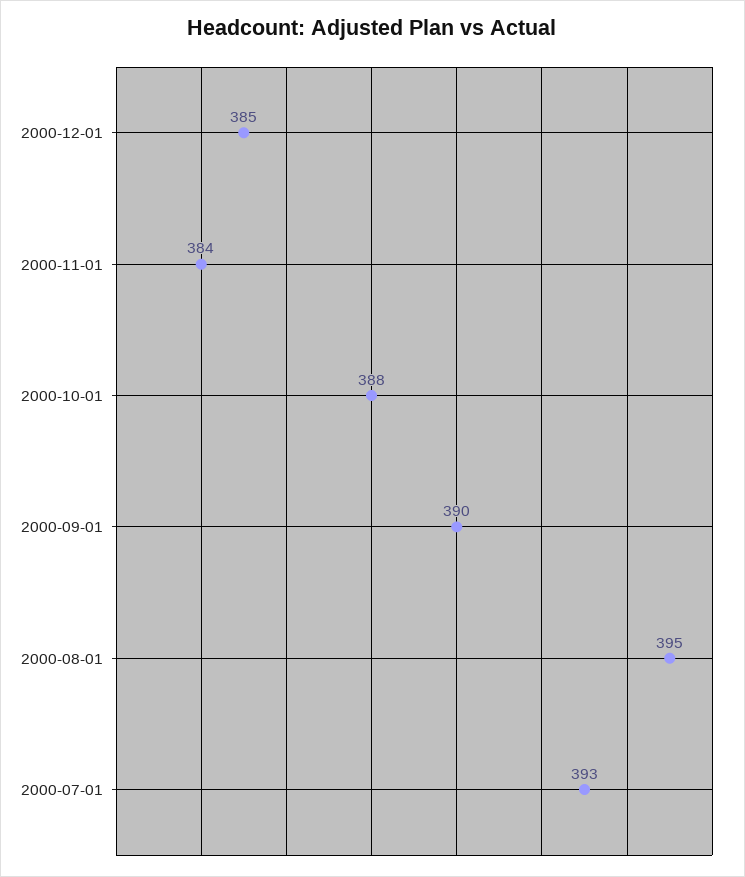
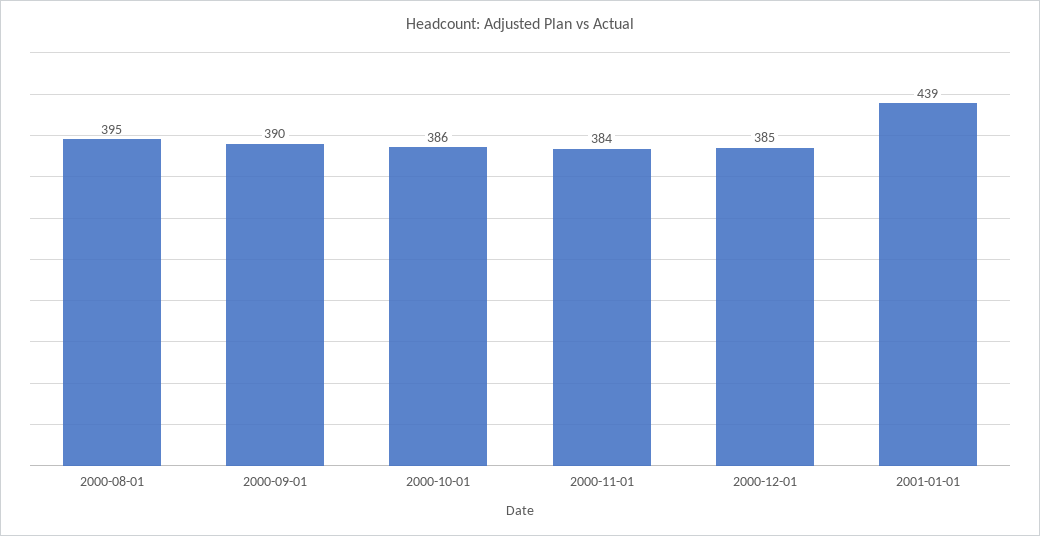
2000-10-01: 388 -> 386
2000-07-01: 393 -> none
2001-01-01: none -> 439

